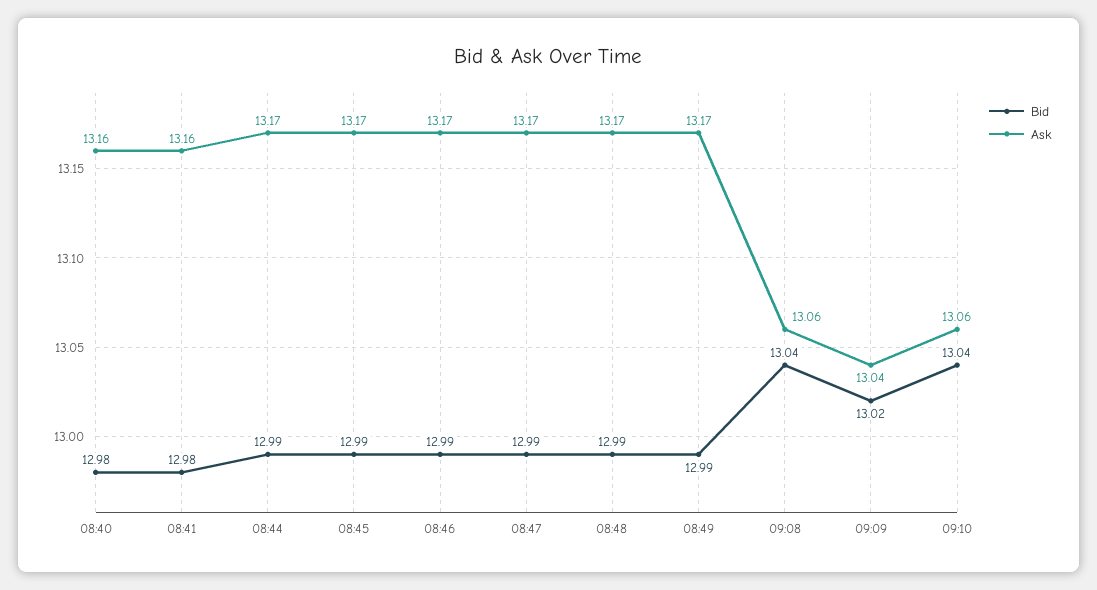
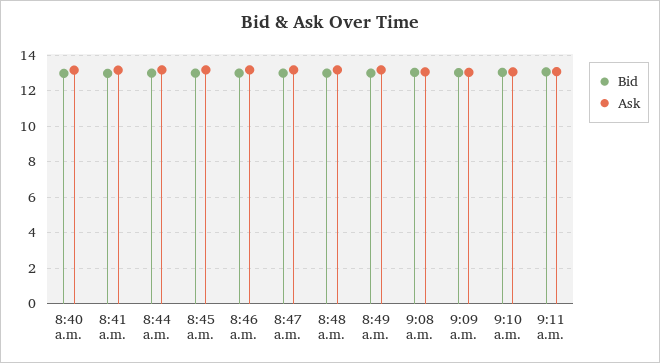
Bid, 9:11 a.m.: none -> 13
Ask, 9:11 a.m.: none -> 13

